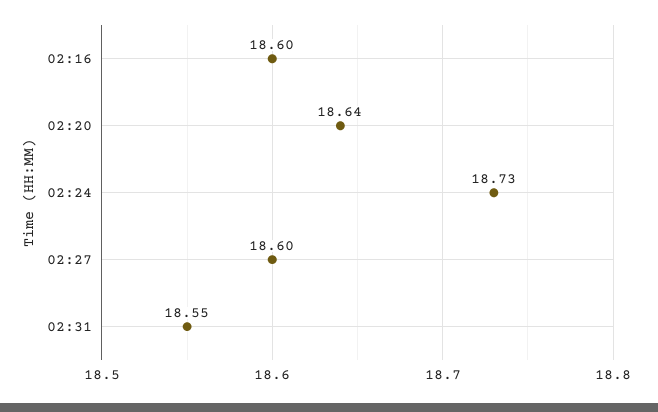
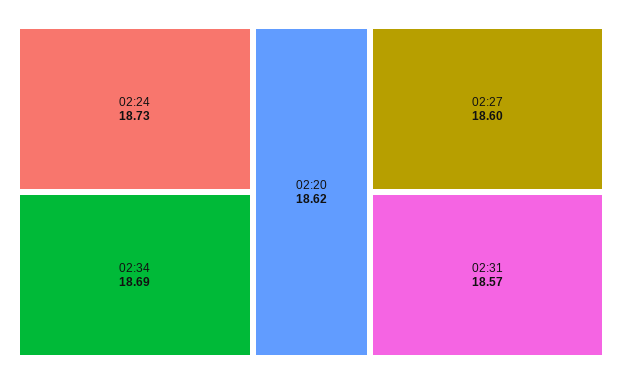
02:16: 18.6 -> none
02:20: 18.64 -> 18.62
02:31: 18.55 -> 18.57
02:34: none -> 18.69

